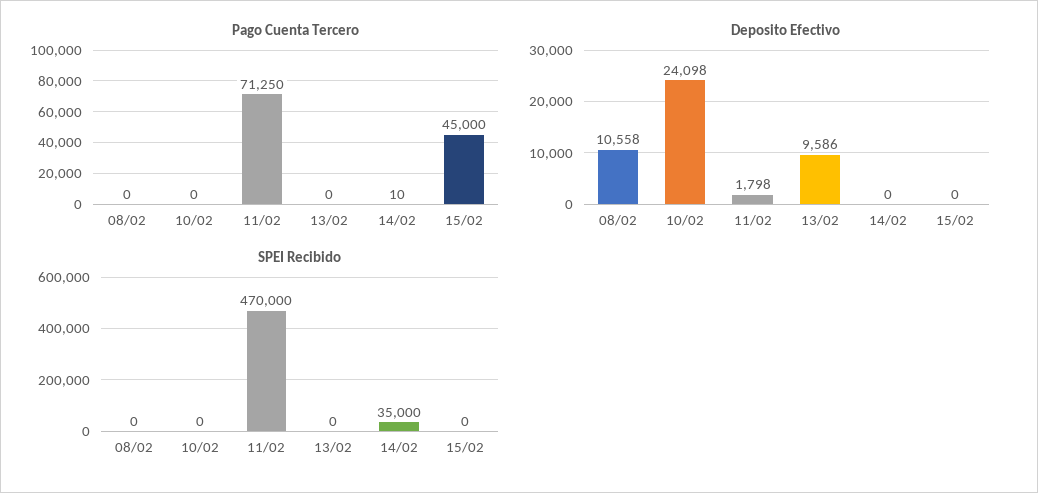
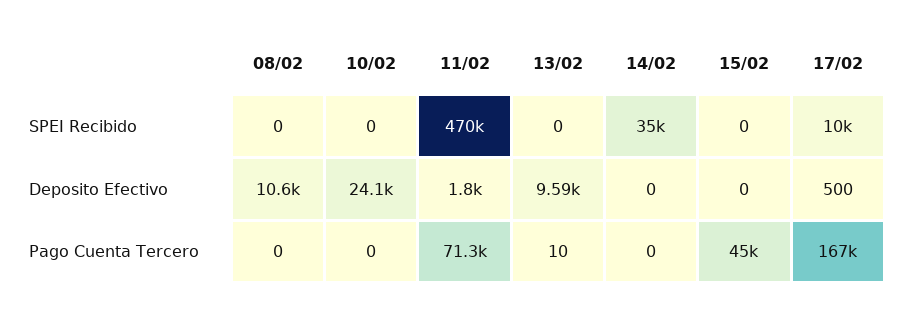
Pago Cuenta Tercero, 13/02: 0 -> 10
Pago Cuenta Tercero, 14/02: 10 -> 0
SPEI Recibido, 17/02: none -> 10000
Deposito Efectivo, 17/02: none -> 500
Pago Cuenta Tercero, 17/02: none -> 167000

